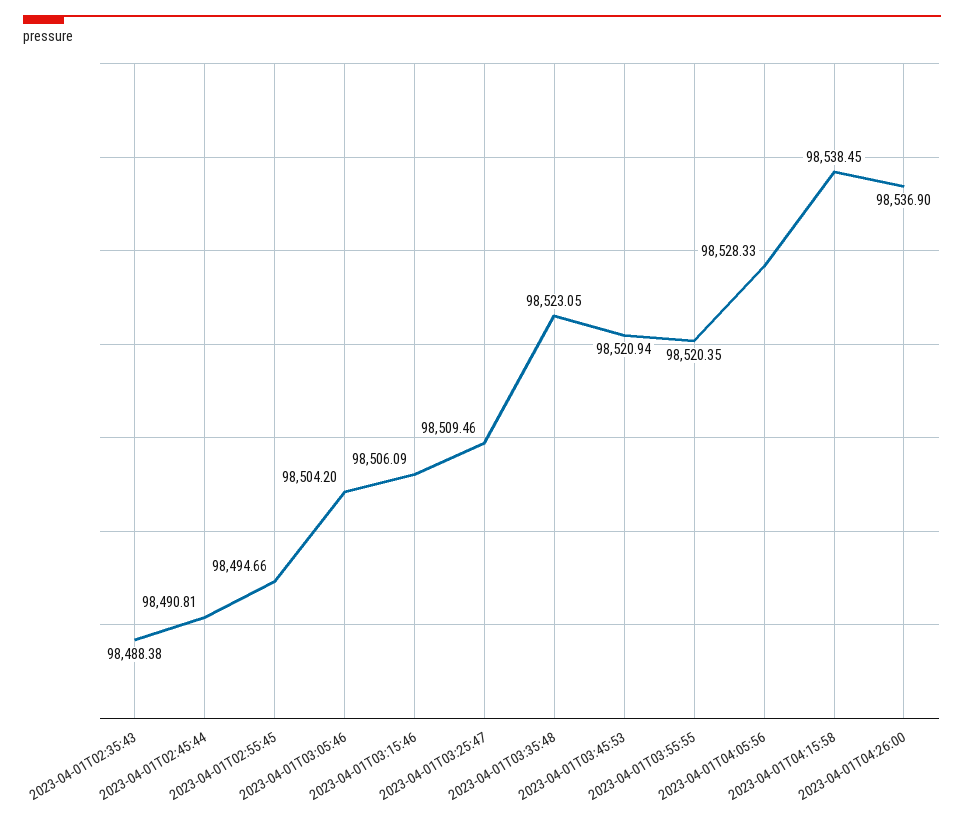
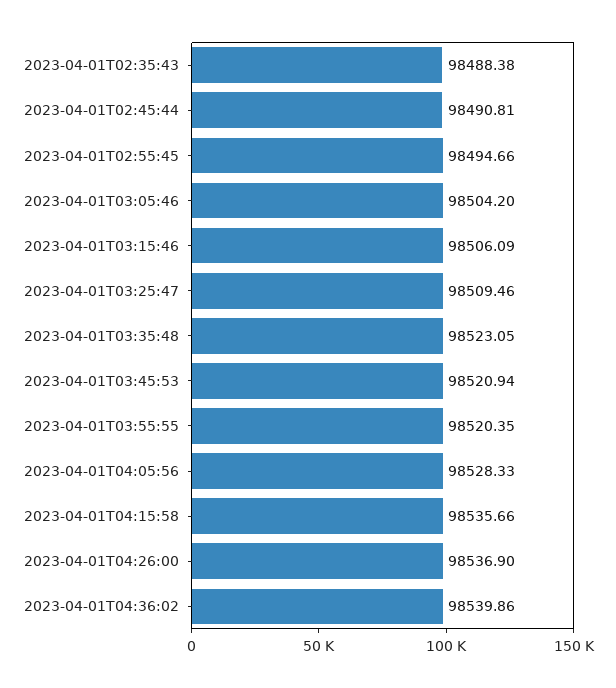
2023-04-01T04:15:58: 98538.45 -> 98535.66
2023-04-01T04:36:02: none -> 98539.86

